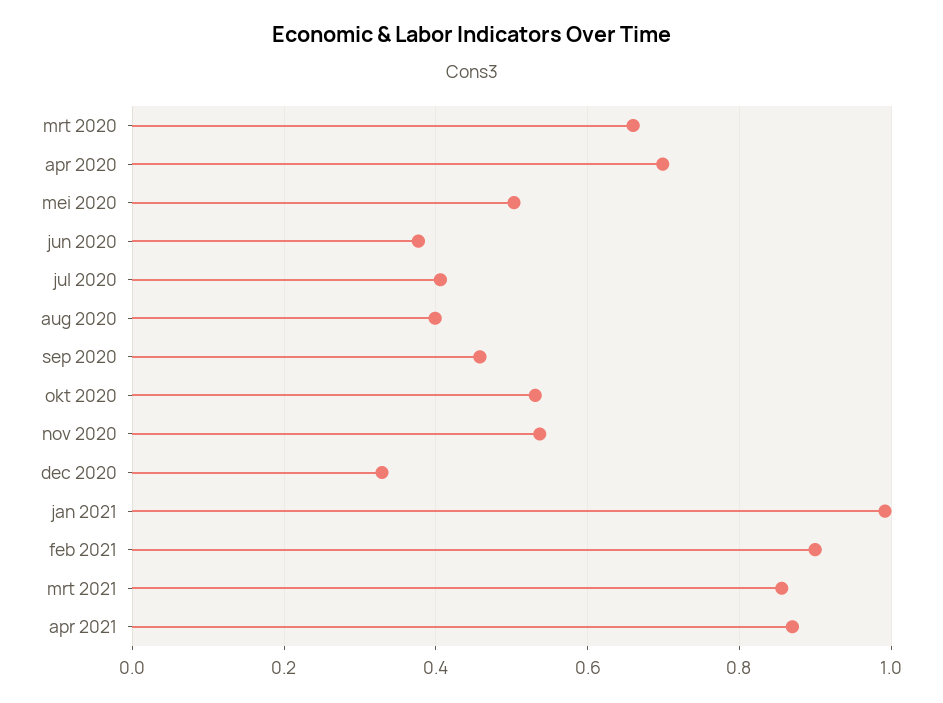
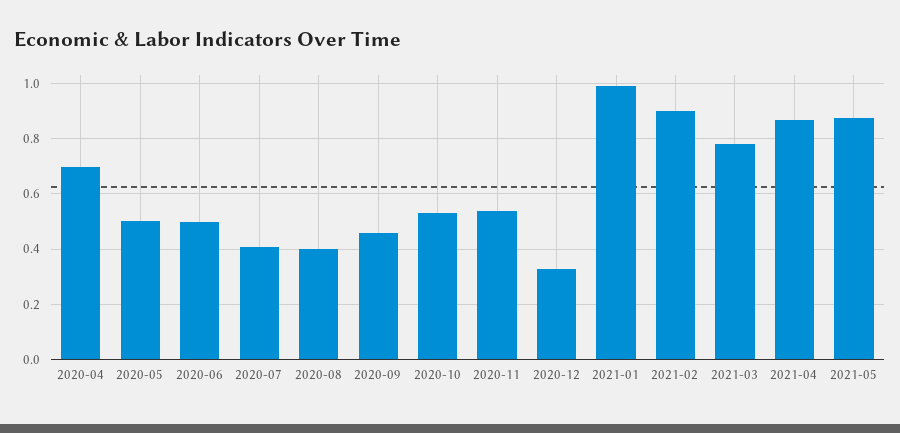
mrt 2020: 0.66 -> none
jun 2020: 0.38 -> 0.5
mrt 2021: 0.86 -> 0.775
2021-05: none -> 0.875

